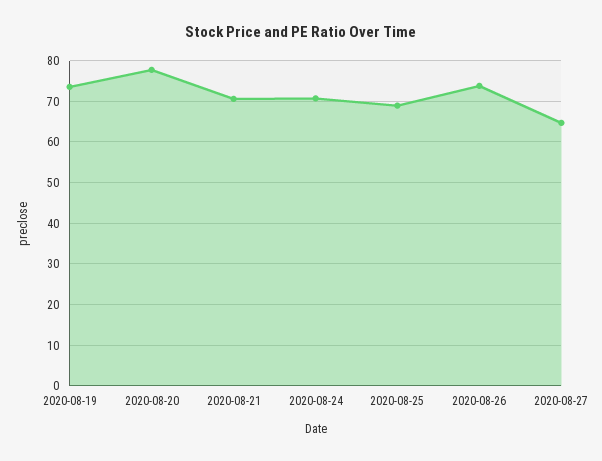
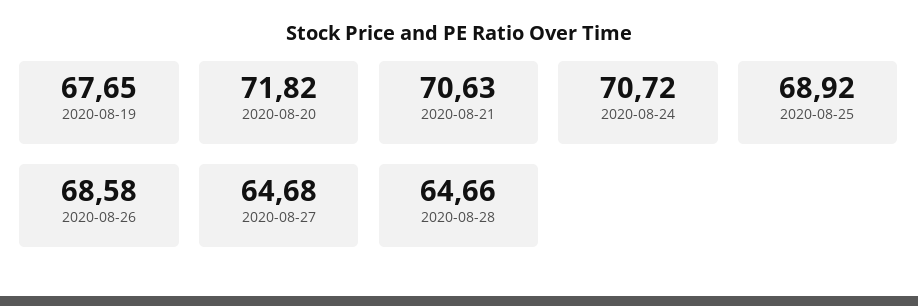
2020-08-19: 74 -> 67.65
2020-08-20: 78 -> 71.82
2020-08-26: 74 -> 68.58
2020-08-28: none -> 64.66

